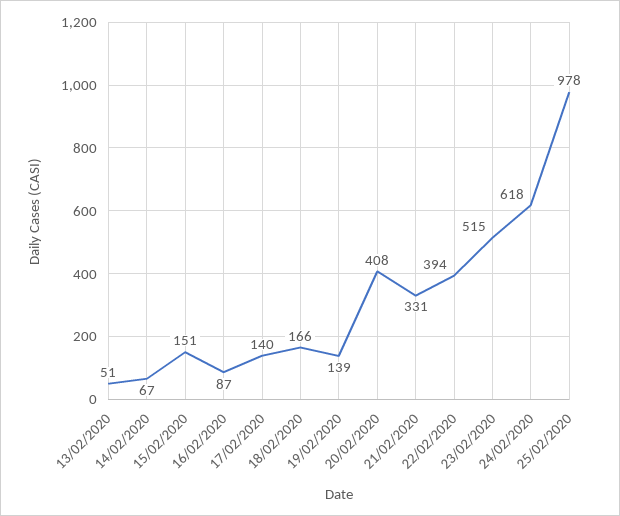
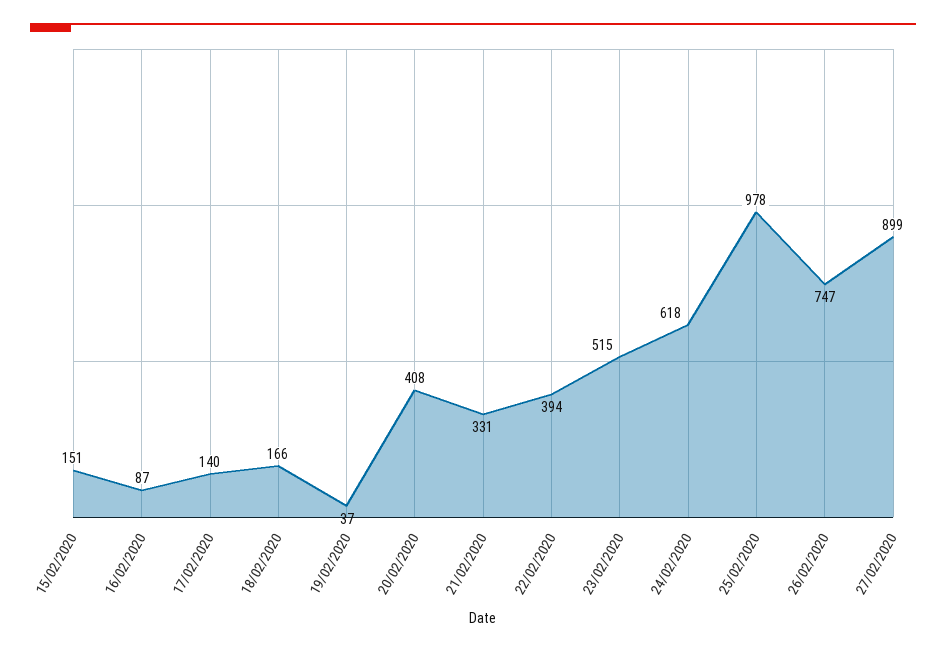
13/02/2020: 51 -> none
14/02/2020: 67 -> none
19/02/2020: 139 -> 37
26/02/2020: none -> 747
27/02/2020: none -> 899

